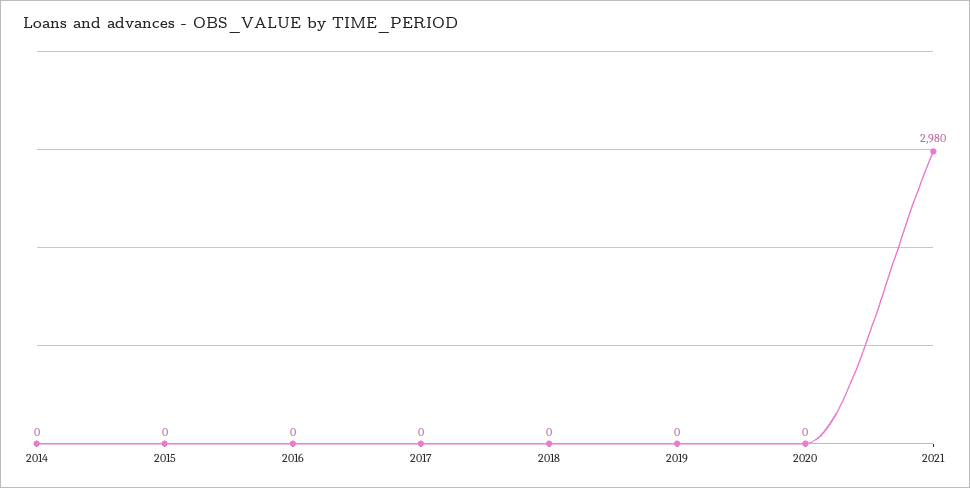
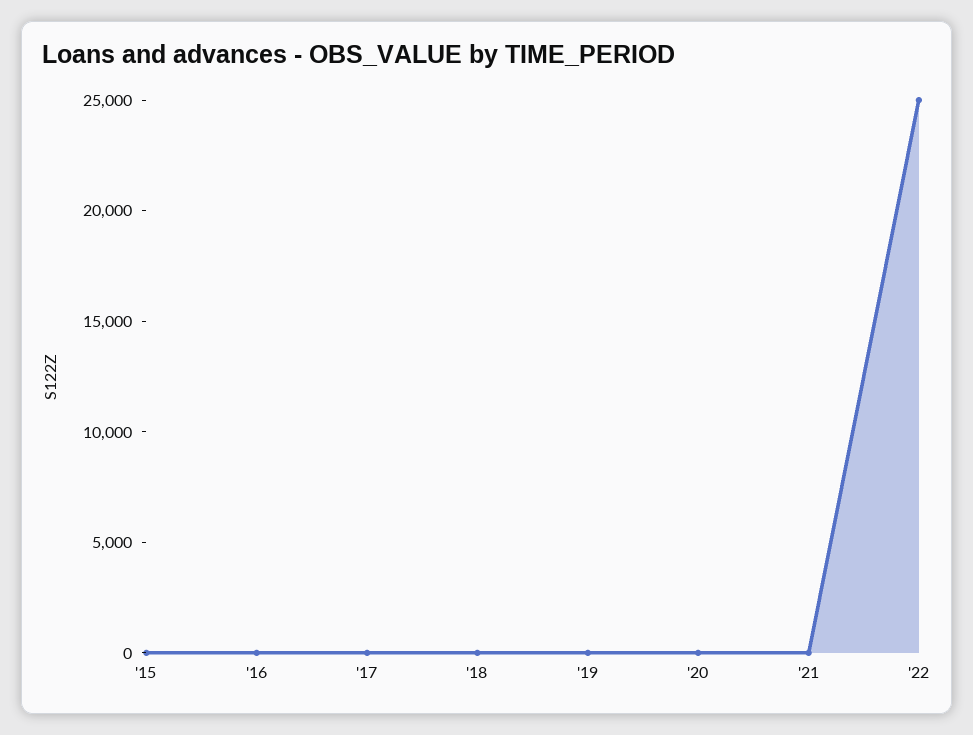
2014: 0 -> none
2021: 2980 -> 0
'22: none -> 25000

